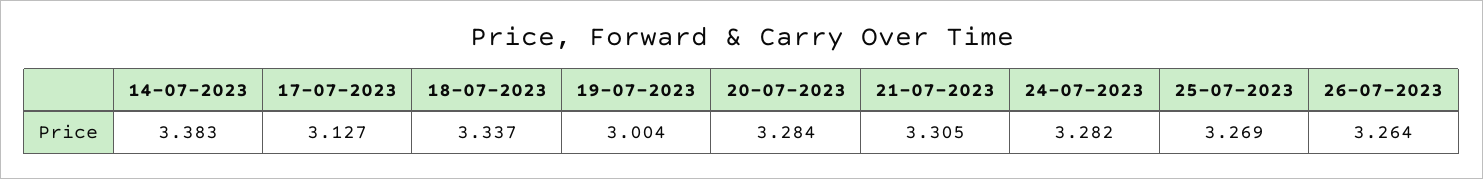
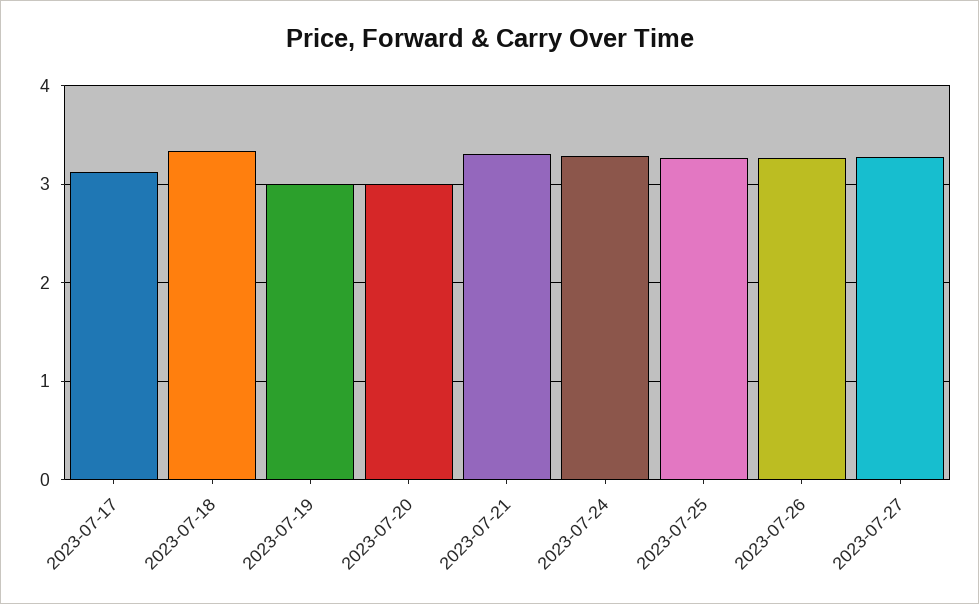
14-07-2023: 3.383 -> none
20-07-2023: 3.284 -> 3
2023-07-27: none -> 3.3

